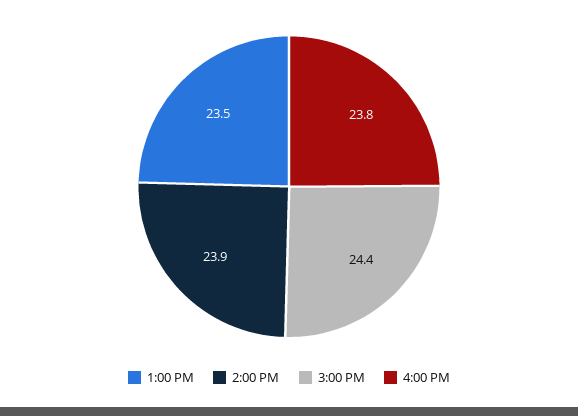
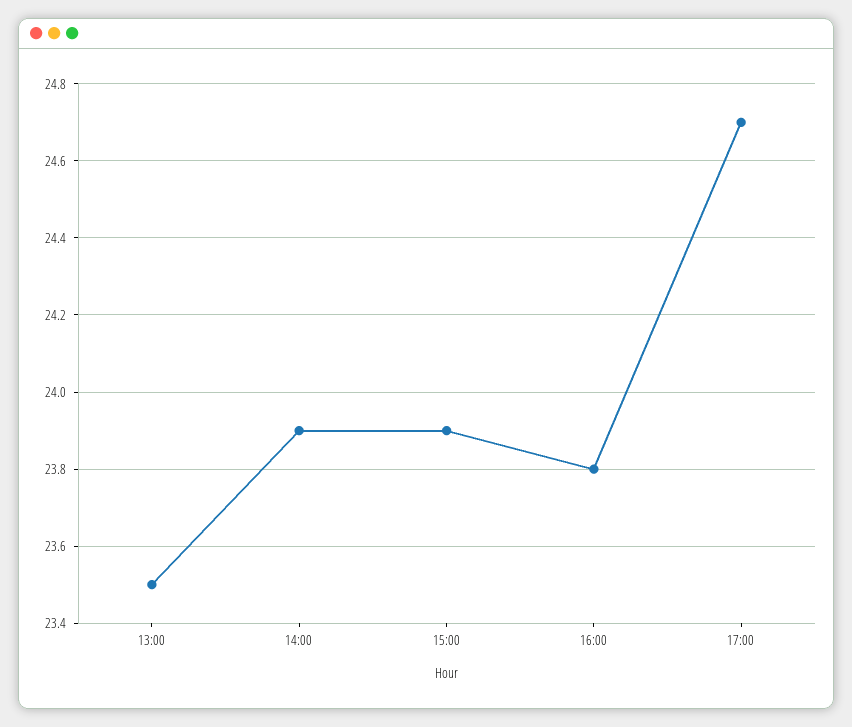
3:00 PM: 24.4 -> 23.9
17:00: none -> 24.7

